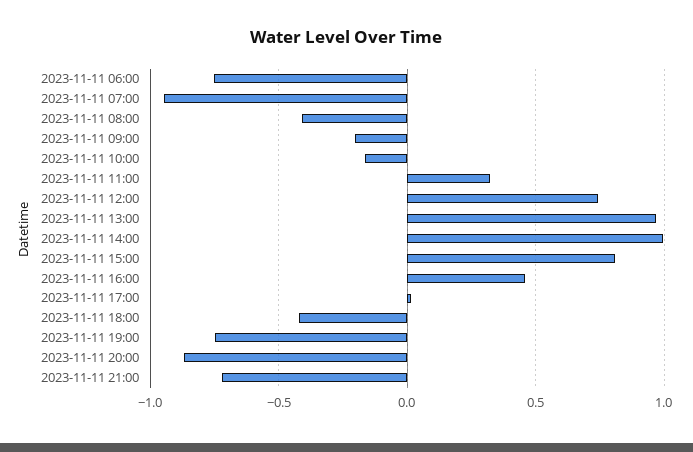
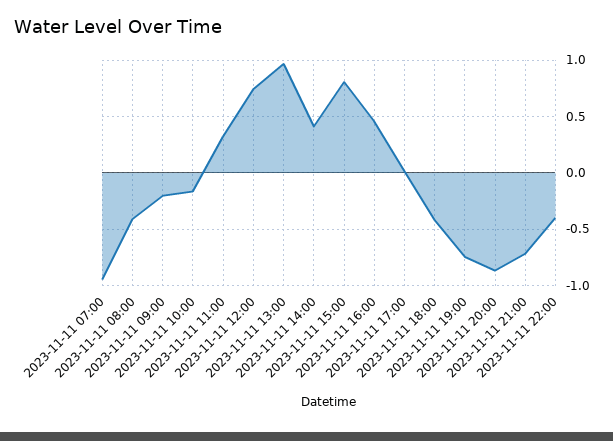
2023-11-11 06:00: -0.75 -> none
2023-11-11 14:00: 1 -> 0.4
2023-11-11 22:00: none -> -0.4

